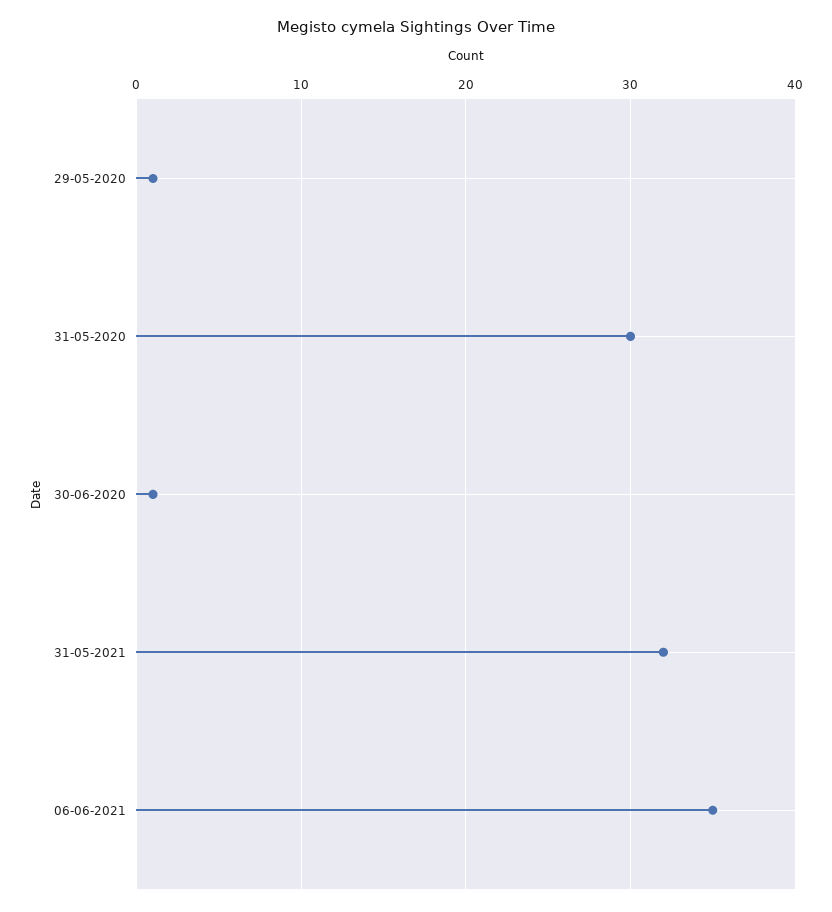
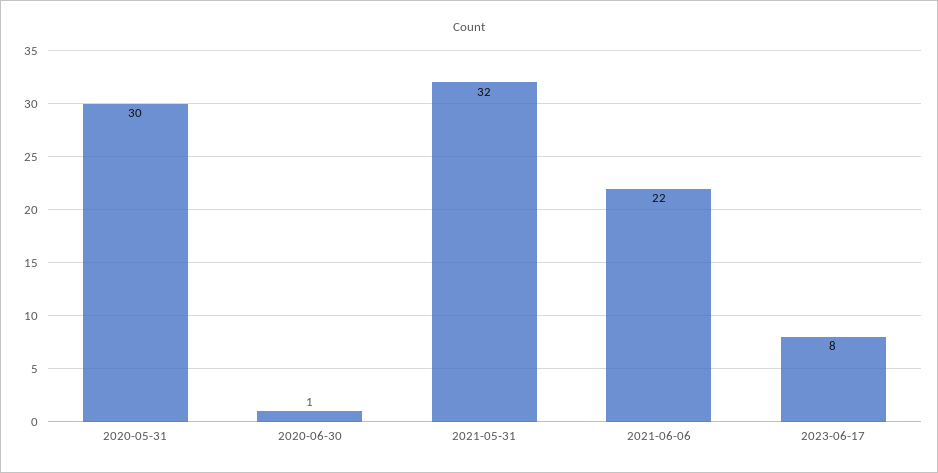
29-05-2020: 1 -> none
06-06-2021: 35 -> 22
2023-06-17: none -> 8

